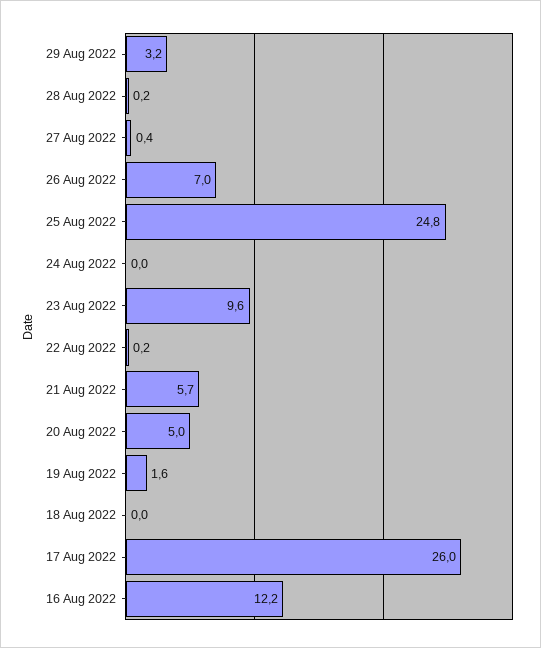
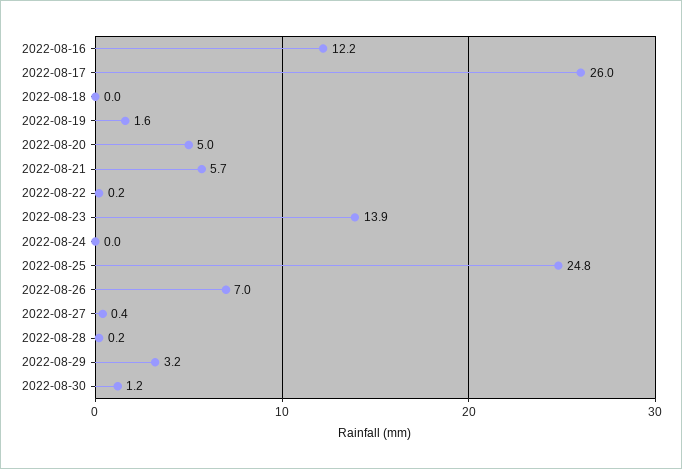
23 Aug 2022: 9.6 -> 13.9
2022-08-30: none -> 1.2

